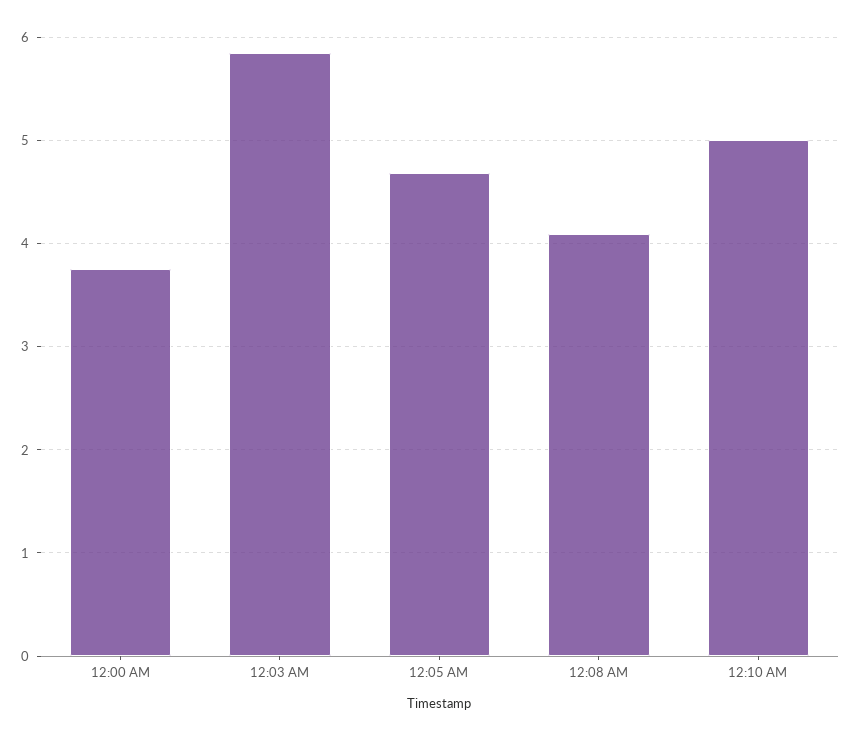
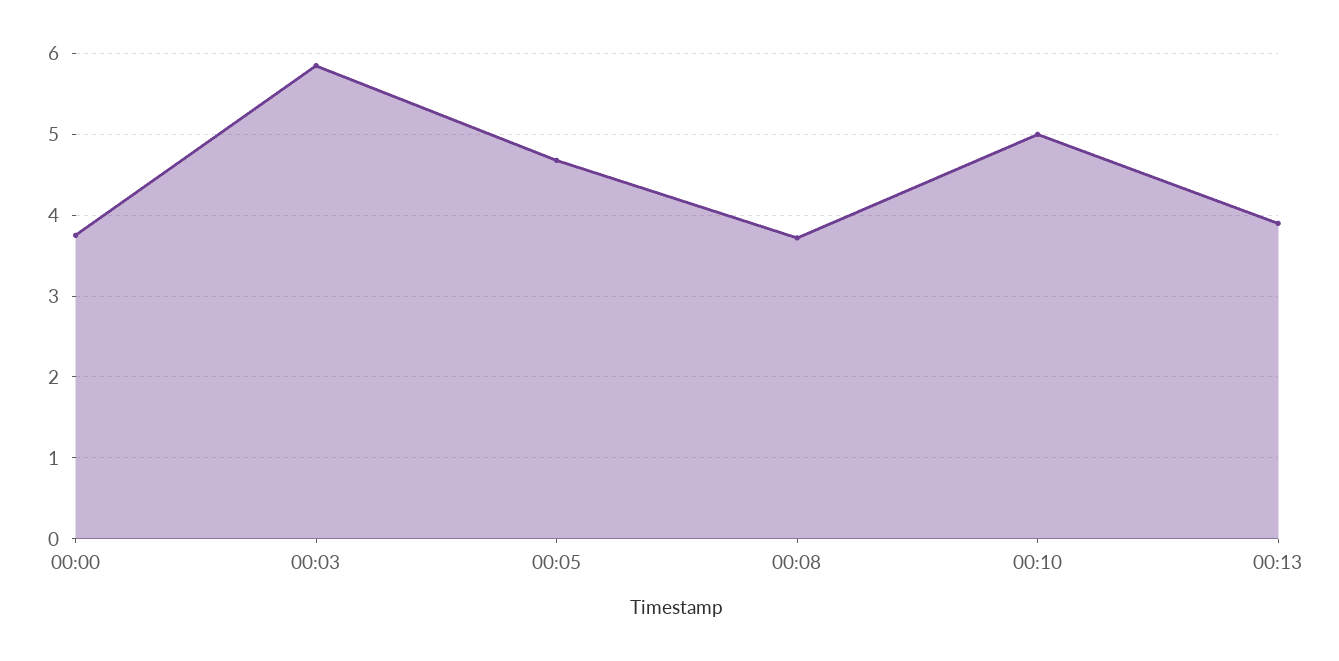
12:08 AM: 4.1 -> 3.7
00:13: none -> 3.9

